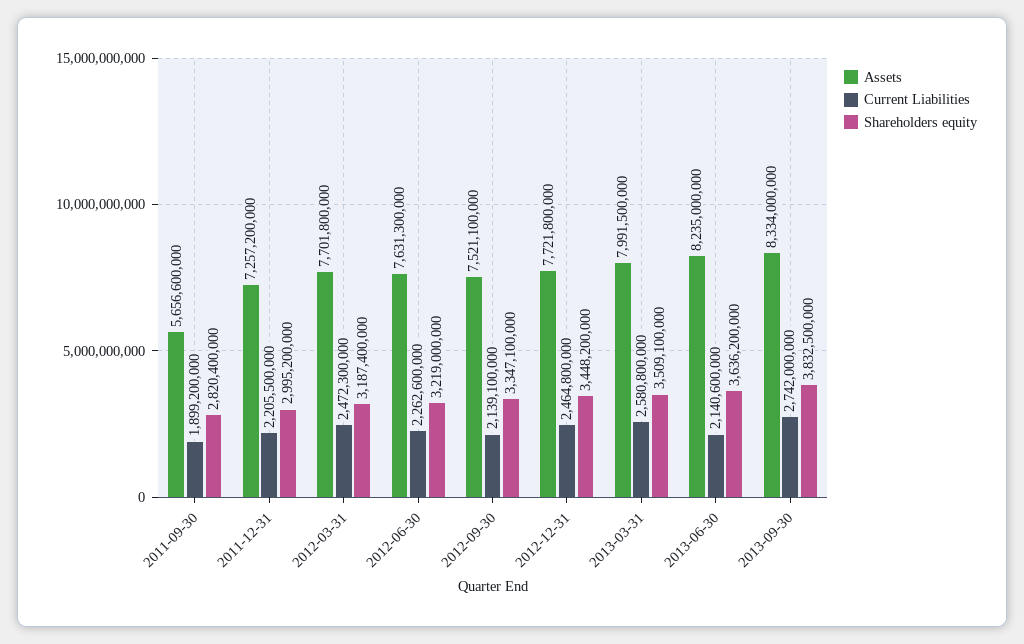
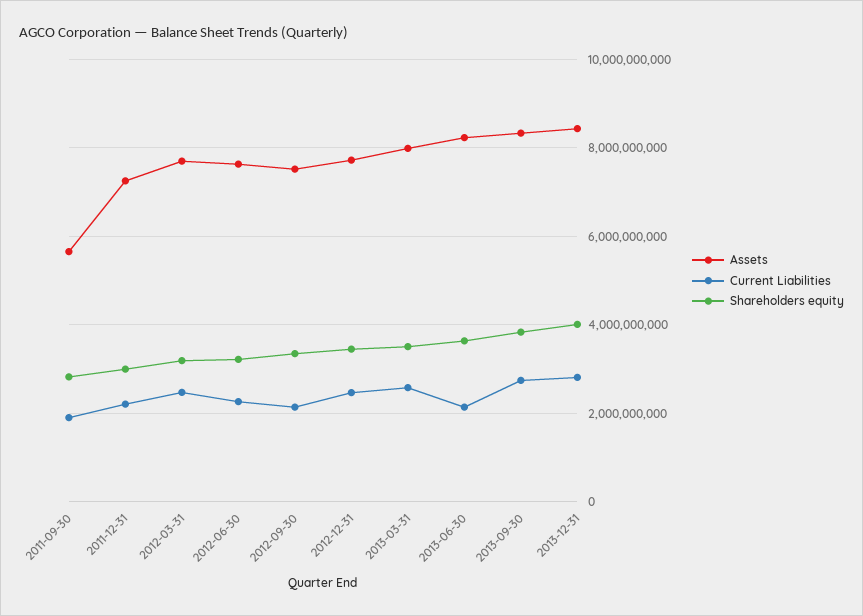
Assets, 2013-12-31: none -> 8400000000
Current Liabilities, 2013-12-31: none -> 2800000000
Shareholders equity, 2013-12-31: none -> 4000000000

